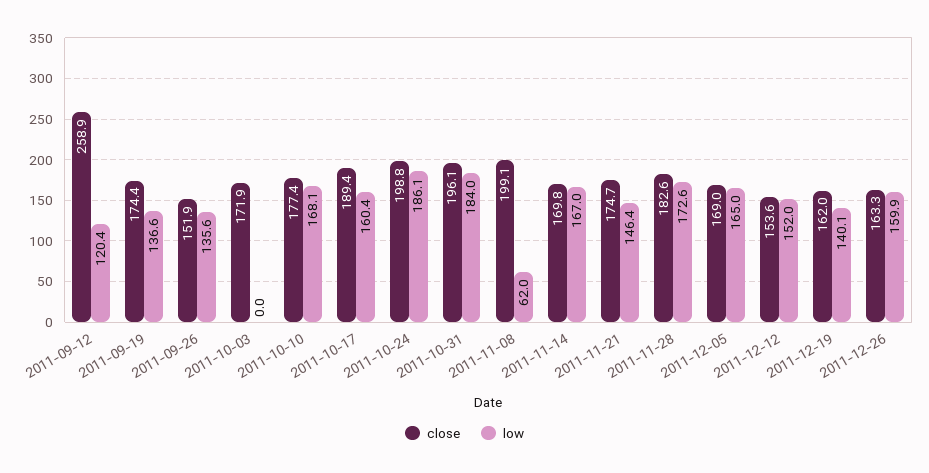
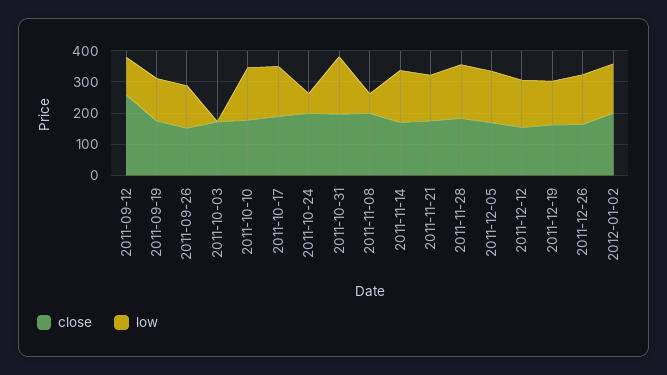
low, 2011-10-24: 186.1 -> 50
close, 2012-01-02: none -> 200
low, 2012-01-02: none -> 150

